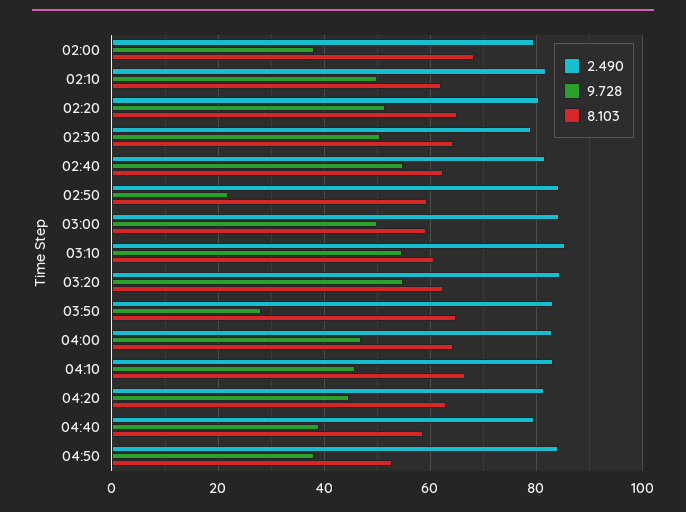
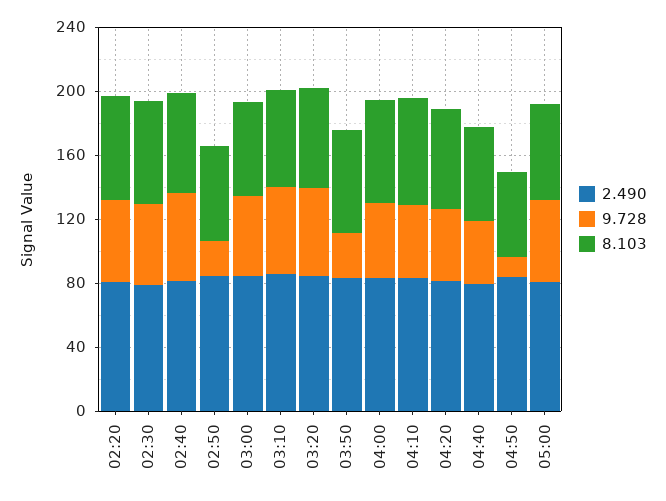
2.490, 02:00: 80 -> none
9.728, 02:00: 38 -> none
8.103, 02:00: 68 -> none
2.490, 02:10: 82 -> none
9.728, 02:10: 50 -> none
8.103, 02:10: 62 -> none
9.728, 04:50: 38 -> 10
2.490, 05:00: none -> 80
9.728, 05:00: none -> 50
8.103, 05:00: none -> 60

